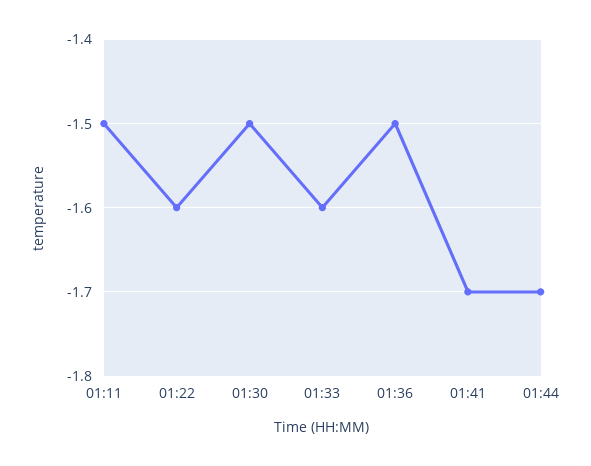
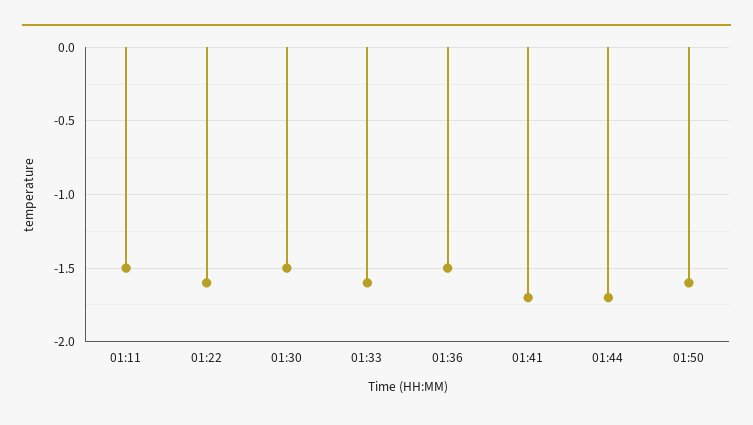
01:50: none -> -1.6

